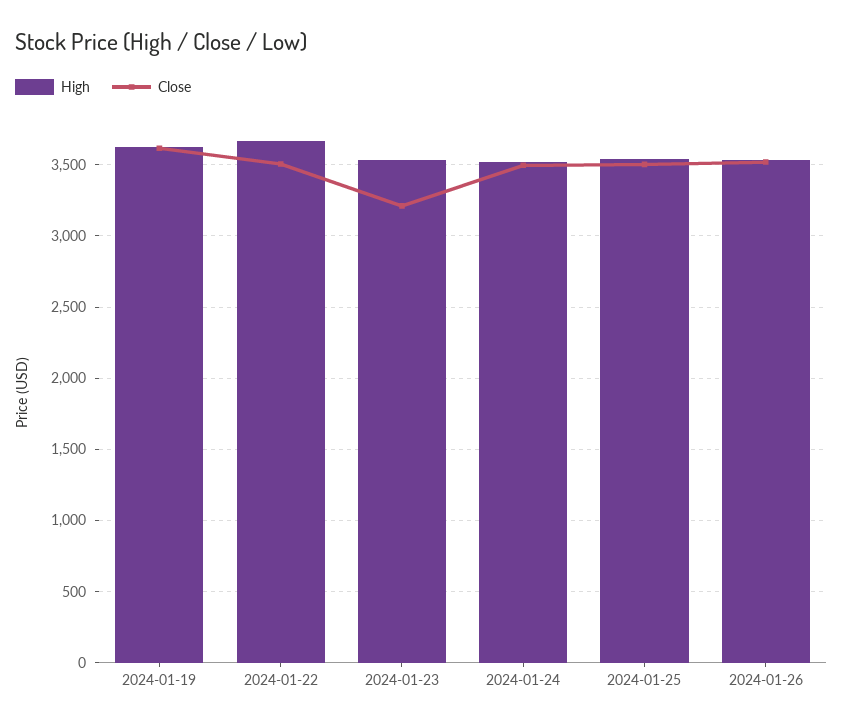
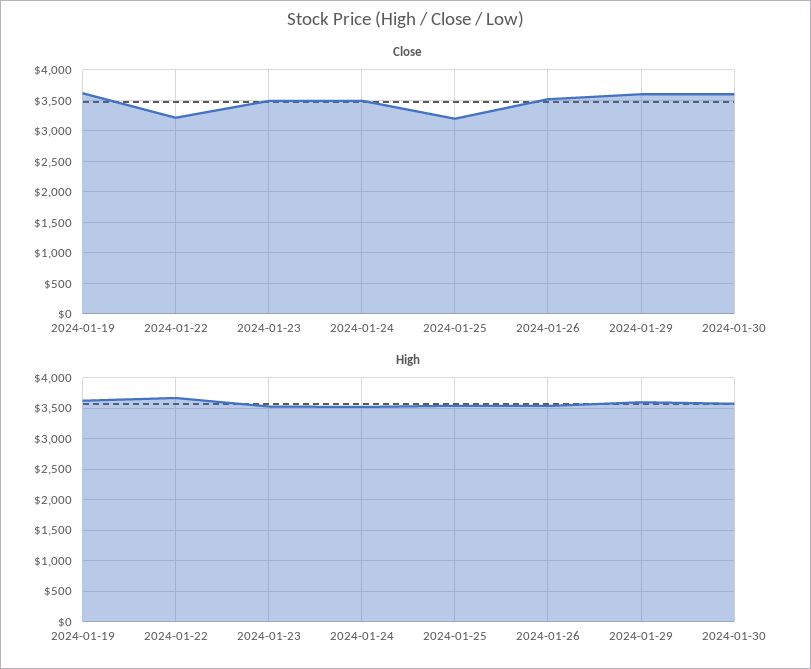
Close, 2024-01-22: 3500 -> 3200
Close, 2024-01-23: 3200 -> 3500
Close, 2024-01-25: 3500 -> 3200
Close, 2024-01-29: none -> 3600
Close, 2024-01-30: none -> 3600
High, 2024-01-29: none -> 3600
High, 2024-01-30: none -> 3600

